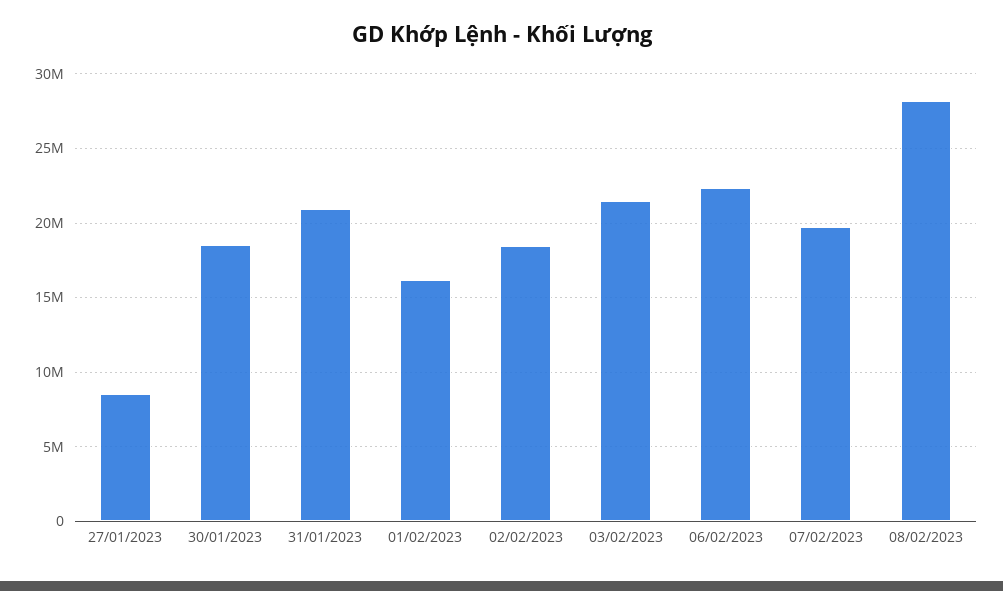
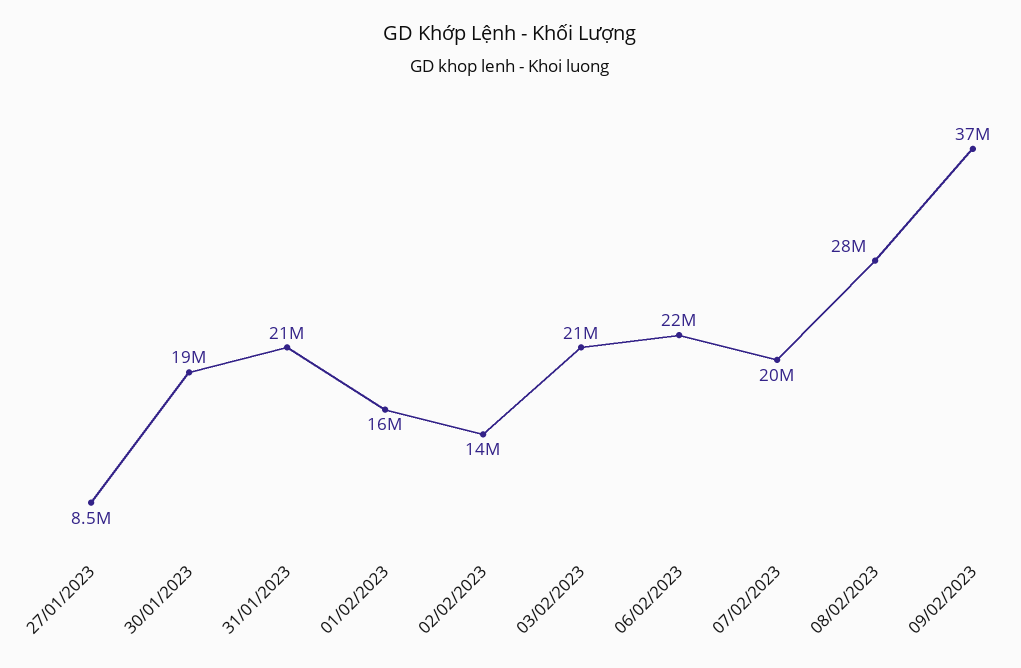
02/02/2023: 18500000 -> 14000000
09/02/2023: none -> 37000000

